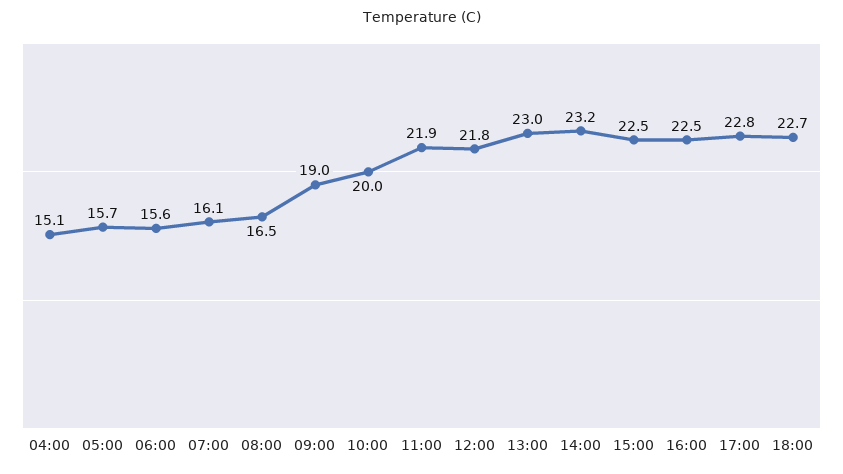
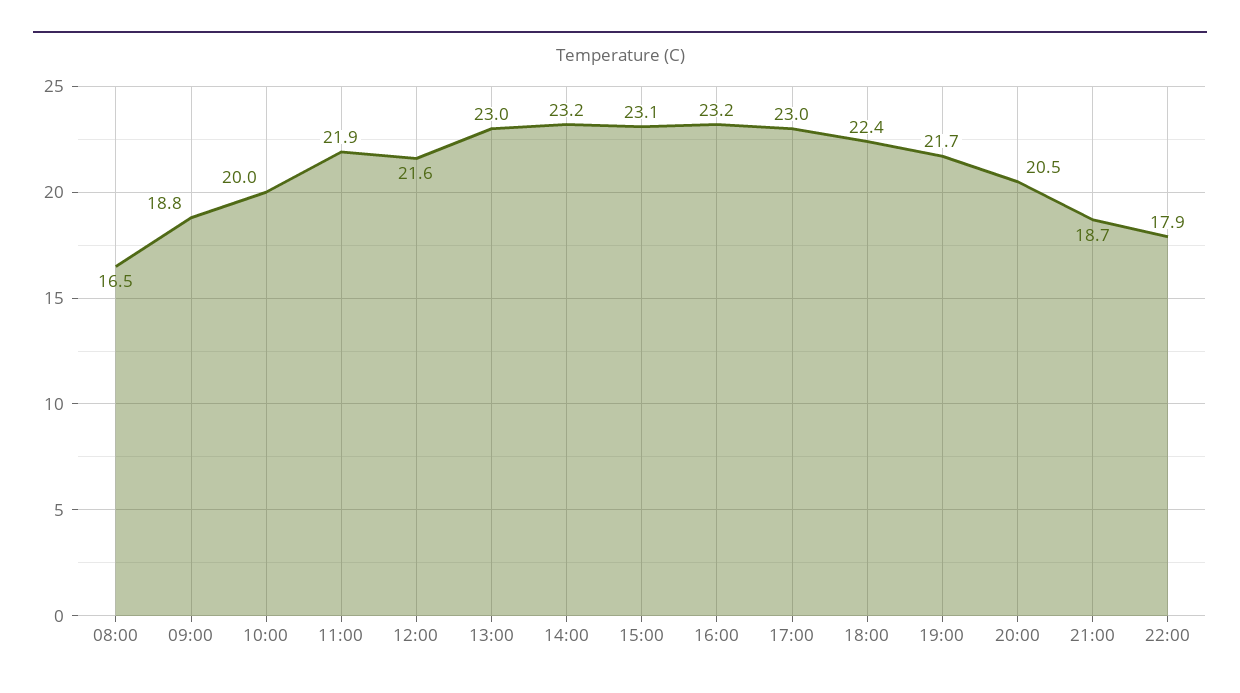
04:00: 15.1 -> none
05:00: 15.7 -> none
06:00: 15.6 -> none
07:00: 16.1 -> none
09:00: 19 -> 18.8
12:00: 21.8 -> 21.6
15:00: 22.5 -> 23.1
16:00: 22.5 -> 23.2
17:00: 22.8 -> 23
18:00: 22.7 -> 22.4
19:00: none -> 21.7
20:00: none -> 20.5
21:00: none -> 18.7
22:00: none -> 17.9

